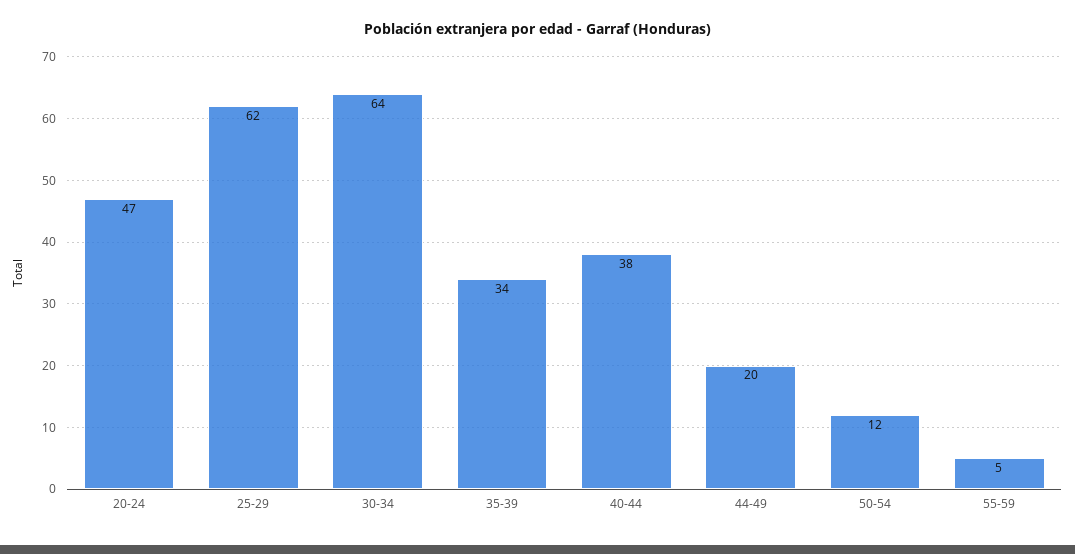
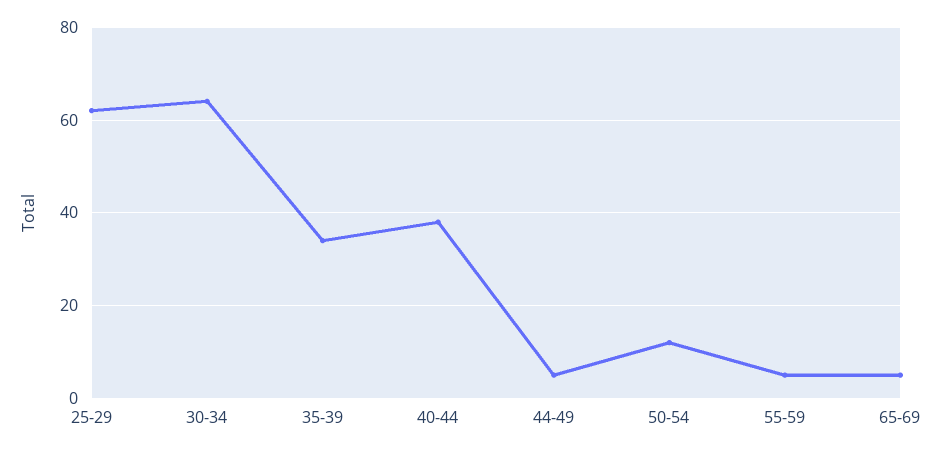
20-24: 47 -> none
44-49: 20 -> 5
65-69: none -> 5

